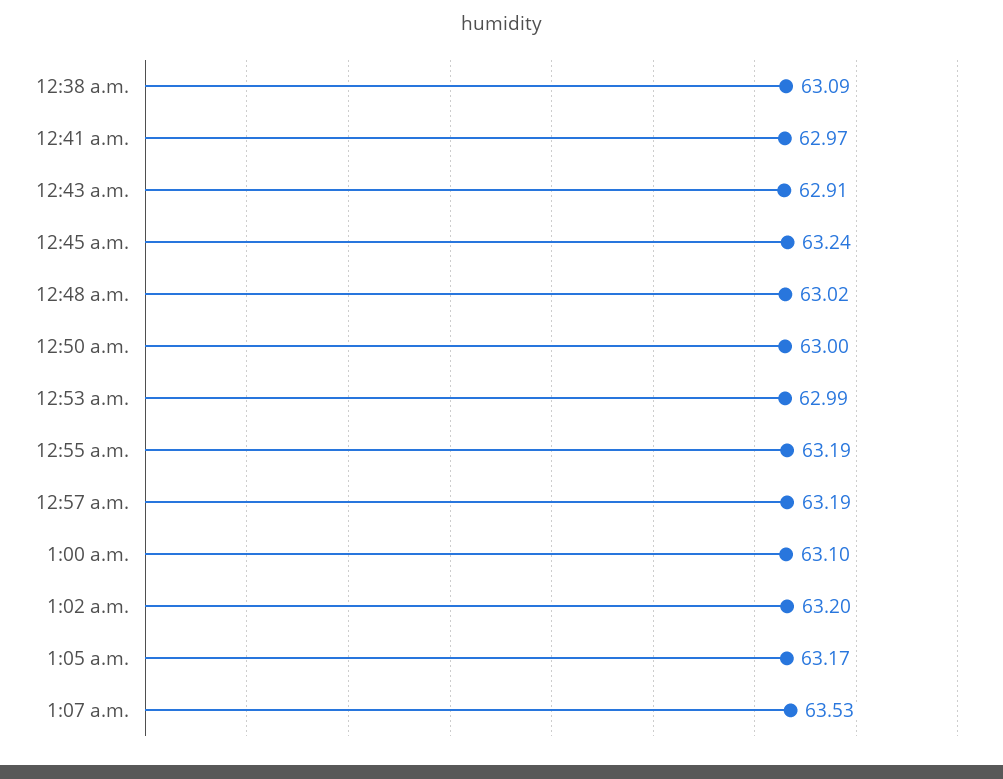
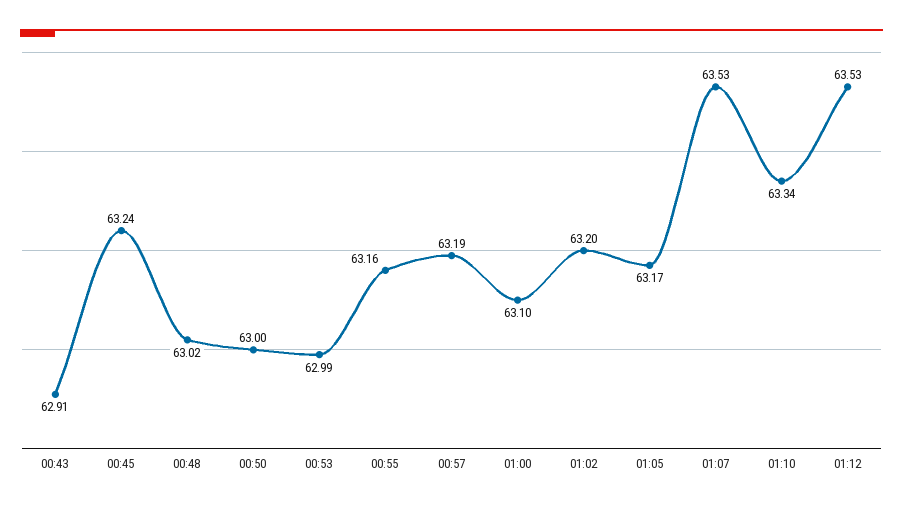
12:38 a.m.: 63.09 -> none
12:41 a.m.: 62.97 -> none
12:55 a.m.: 63.19 -> 63.16
01:10: none -> 63.34
01:12: none -> 63.53

